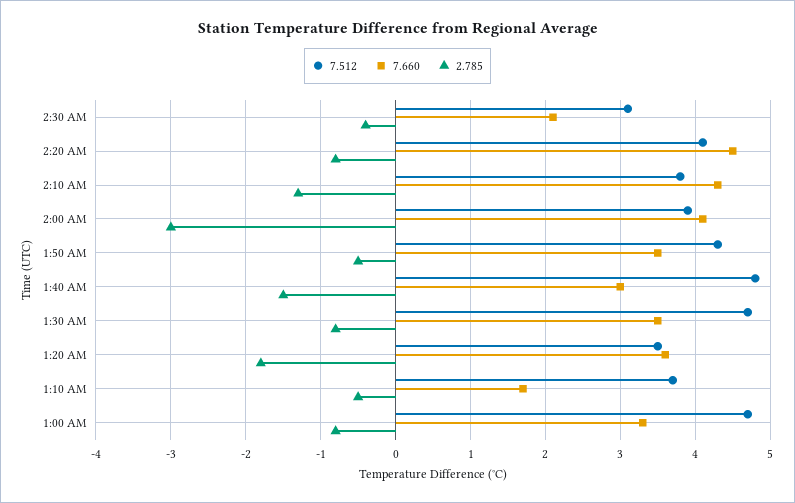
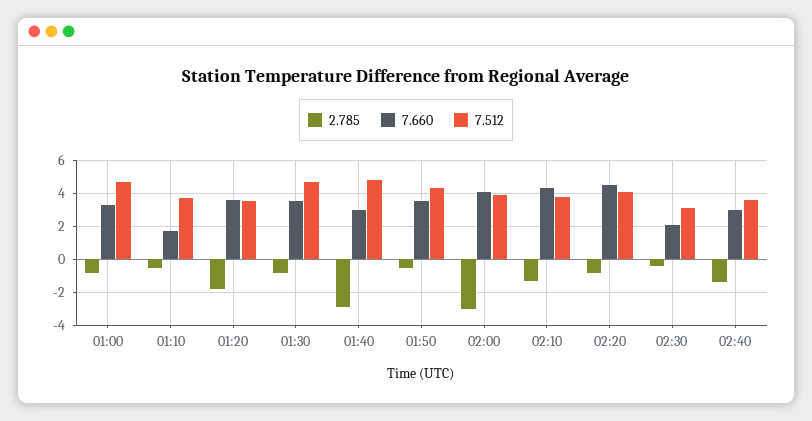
2.785, 1:40 AM: -1.5 -> -3
2.785, 02:40: none -> -1.5
7.660, 02:40: none -> 3
7.512, 02:40: none -> 3.5

